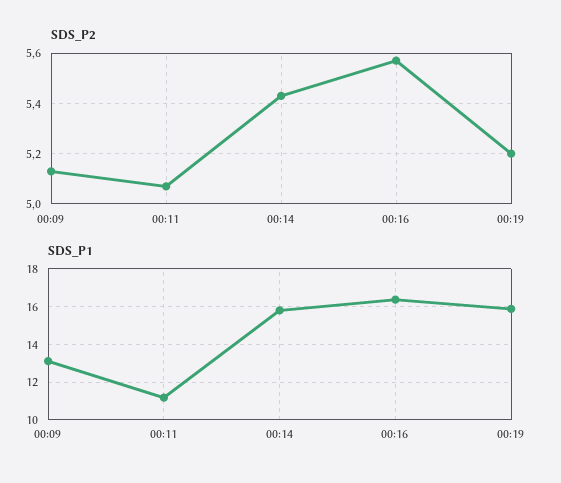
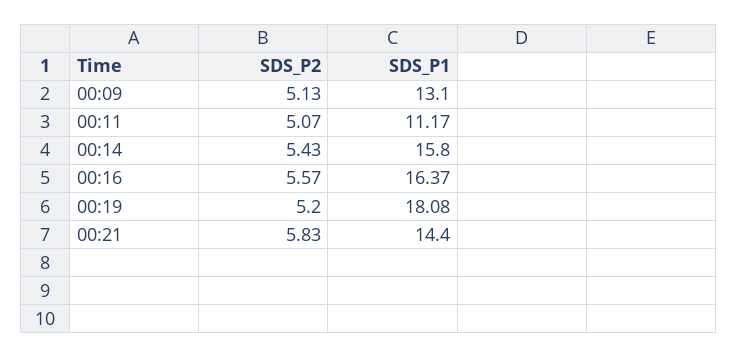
SDS_P1, 00:19: 16 -> 18.08
SDS_P2, 00:21: none -> 5.83
SDS_P1, 00:21: none -> 14.4

